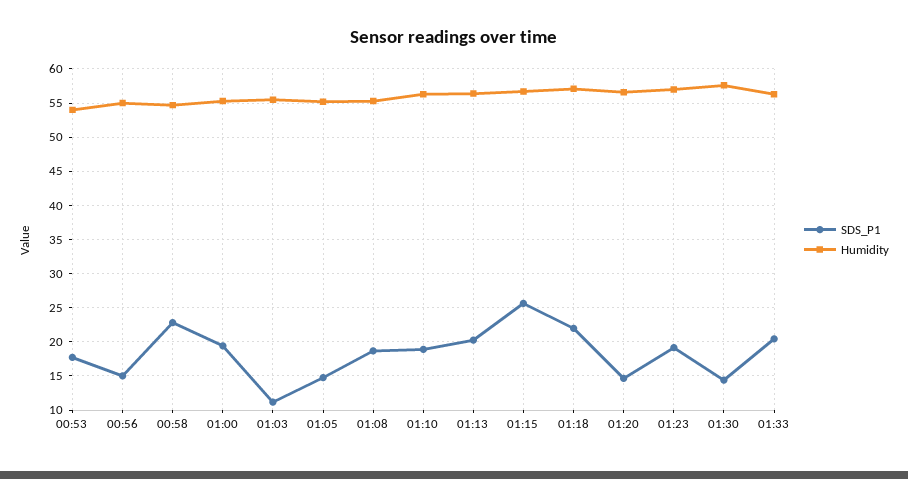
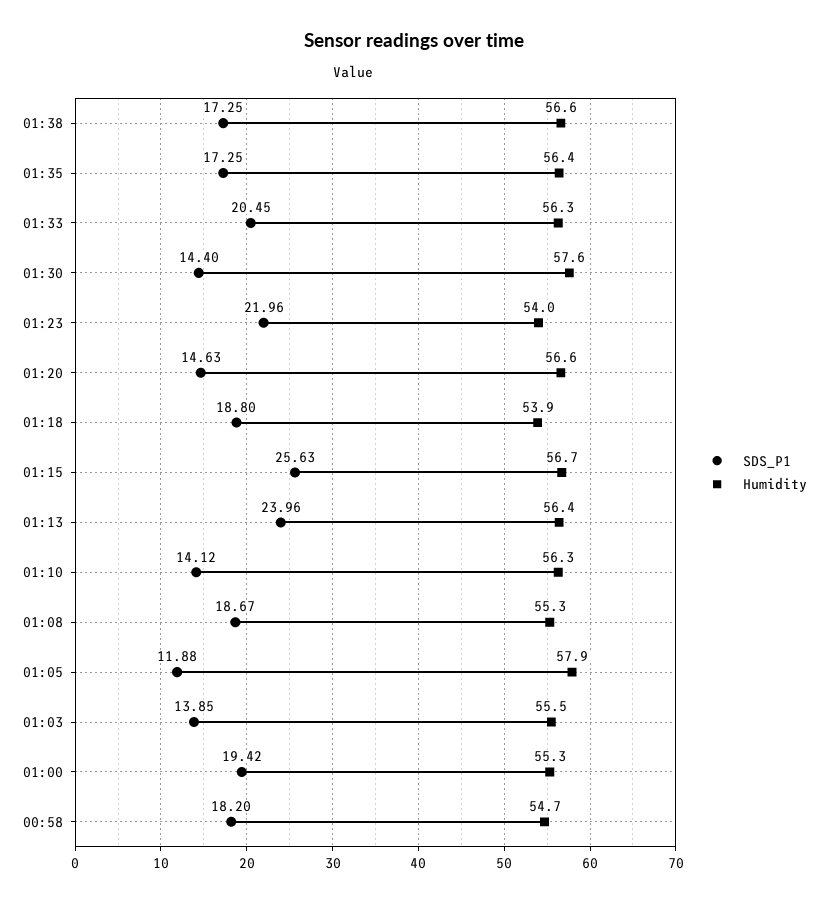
SDS_P1, 00:53: 18 -> none
Humidity, 00:53: 54 -> none
SDS_P1, 00:56: 15 -> none
Humidity, 00:56: 55 -> none
SDS_P1, 00:58: 23 -> 18.2
SDS_P1, 01:03: 11 -> 13.85
SDS_P1, 01:05: 15 -> 11.88
Humidity, 01:05: 55 -> 57.9
SDS_P1, 01:10: 19 -> 14.12
SDS_P1, 01:13: 20 -> 23.96
SDS_P1, 01:18: 22 -> 18.8
Humidity, 01:18: 57 -> 53.9
SDS_P1, 01:23: 19 -> 21.96
Humidity, 01:23: 57 -> 54
SDS_P1, 01:38: none -> 17.25
Humidity, 01:38: none -> 56.6
SDS_P1, 01:35: none -> 17.25
Humidity, 01:35: none -> 56.4

